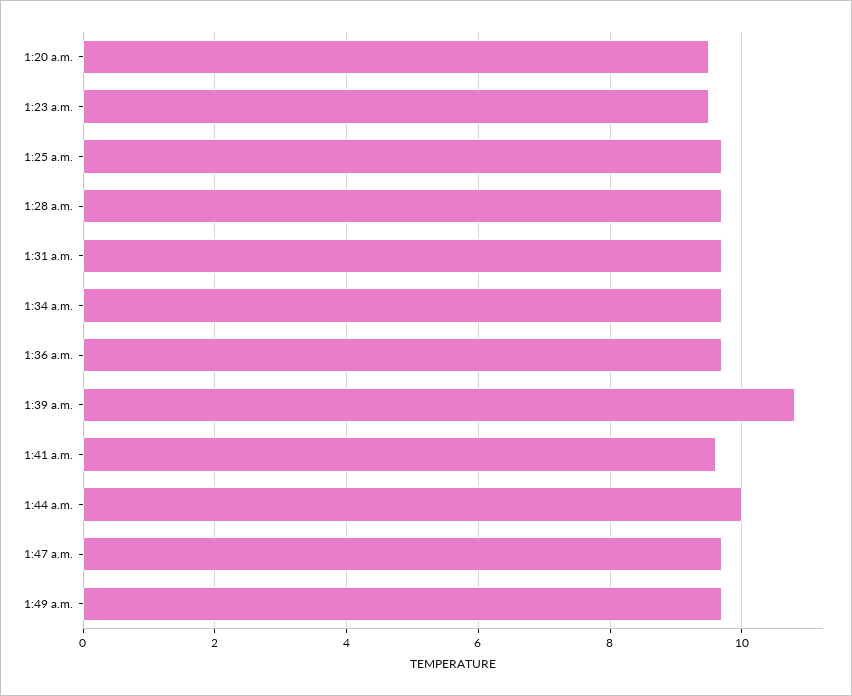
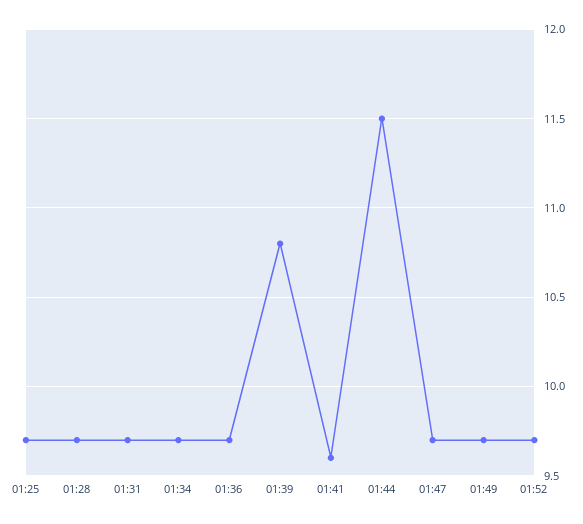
1:20 a.m.: 9.5 -> none
1:23 a.m.: 9.5 -> none
1:44 a.m.: 10 -> 11.5
01:52: none -> 9.7

